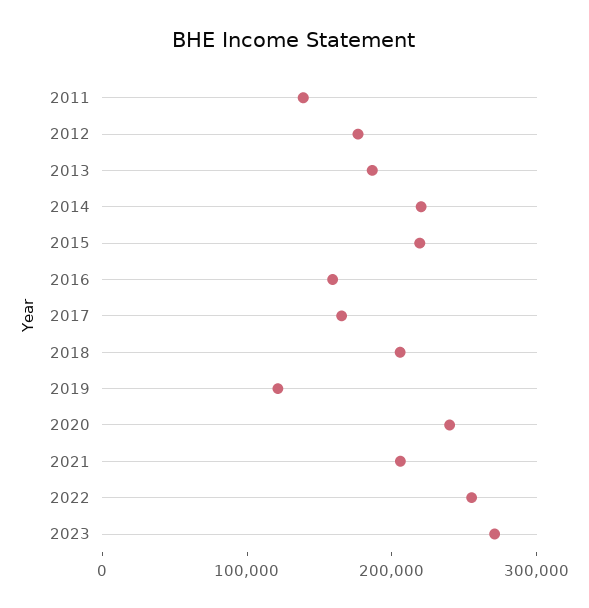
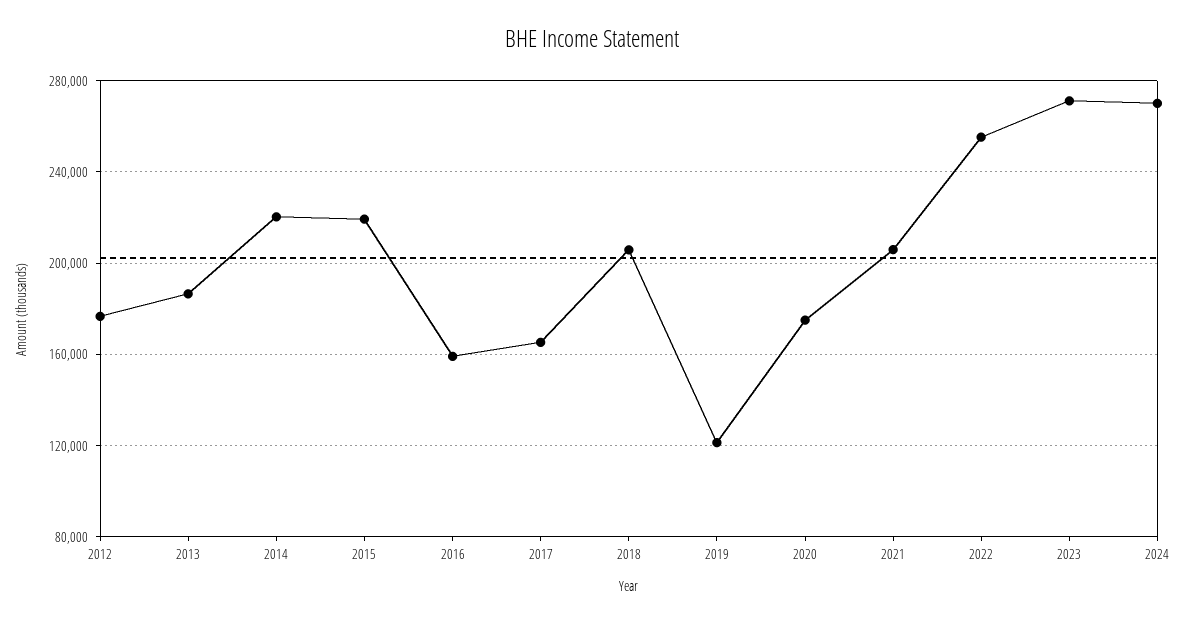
2011: 140000 -> none
2020: 240000 -> 175000
2024: none -> 270000

